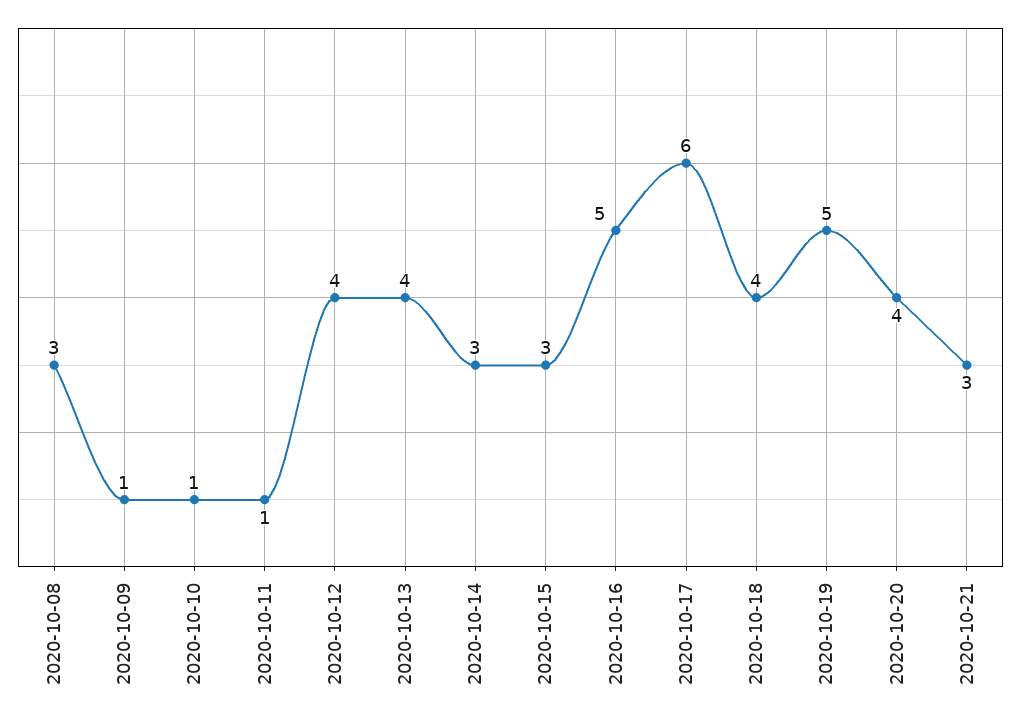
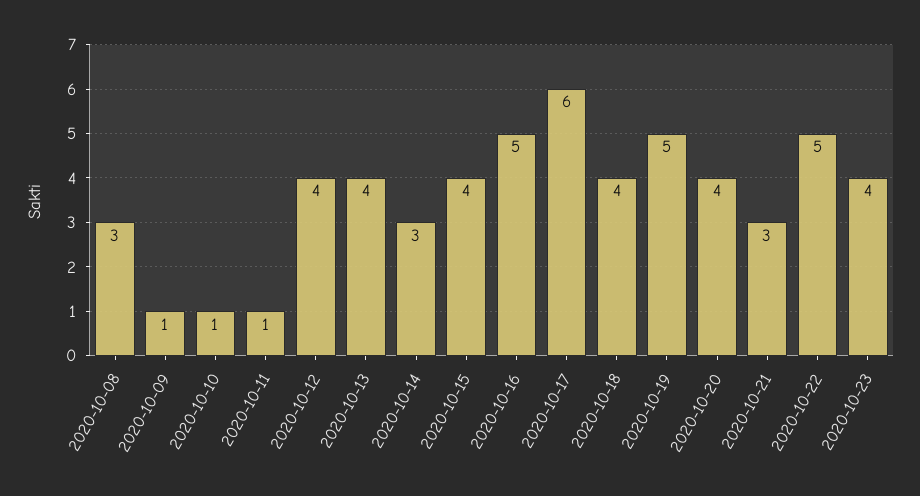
2020-10-15: 3 -> 4
2020-10-22: none -> 5
2020-10-23: none -> 4

